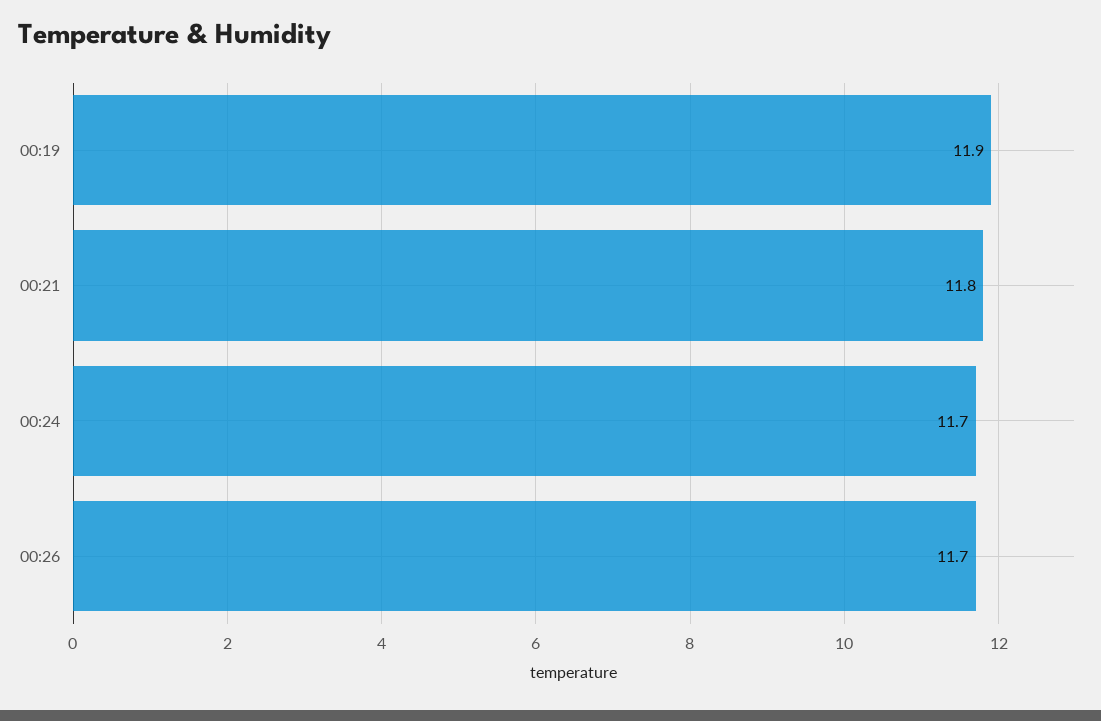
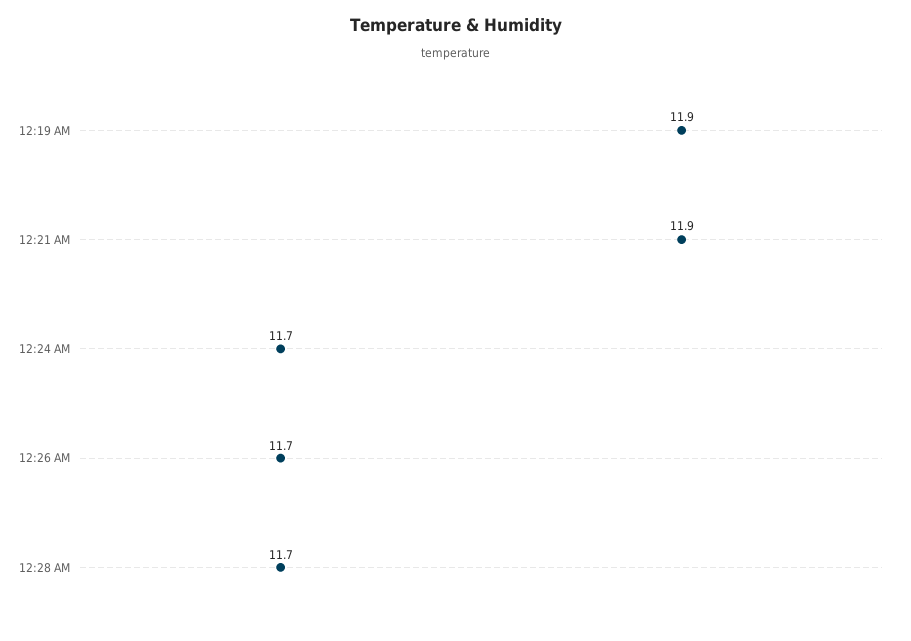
00:21: 11.8 -> 11.9
12:28 AM: none -> 11.7

